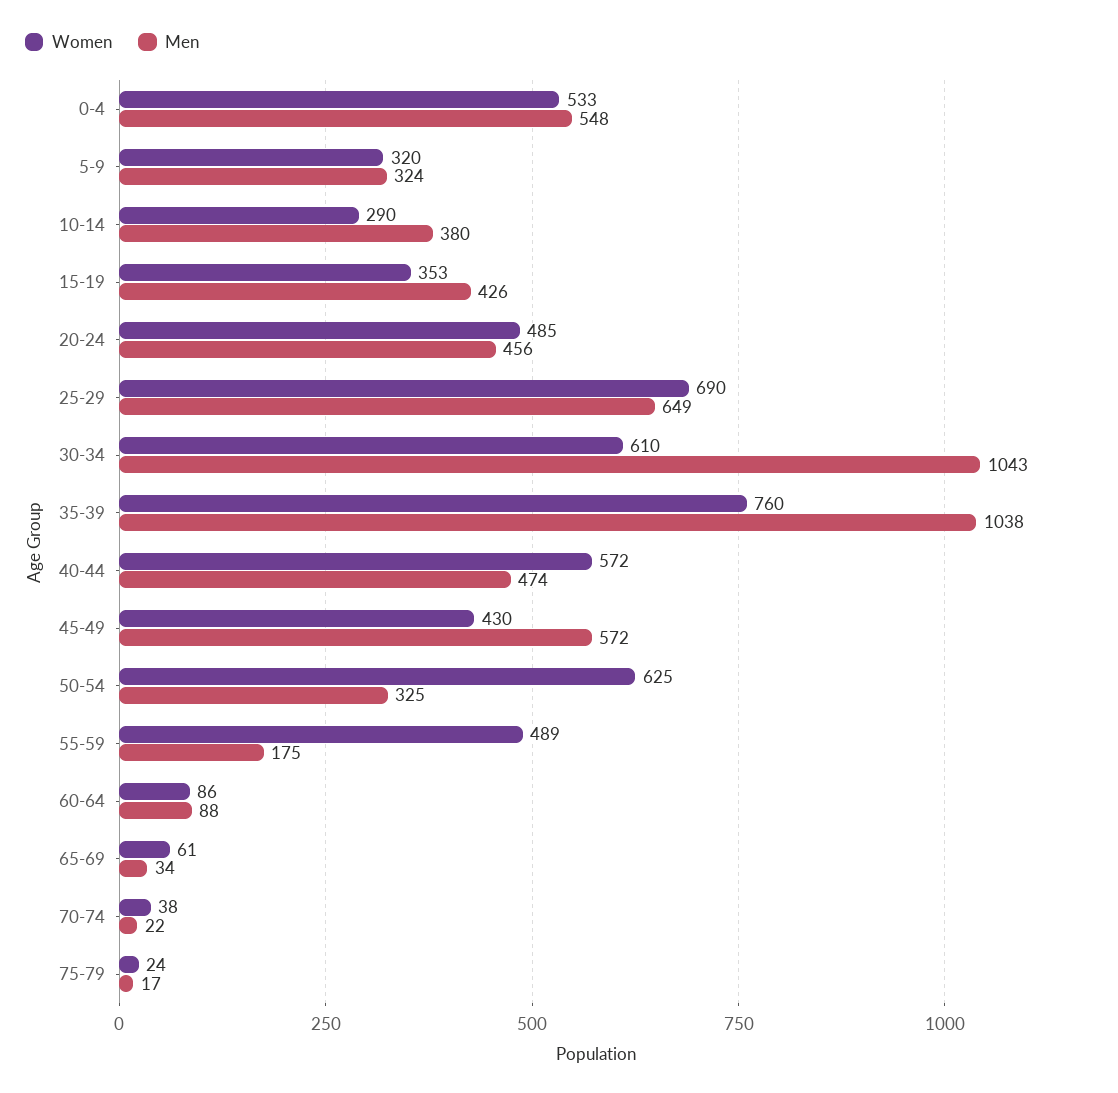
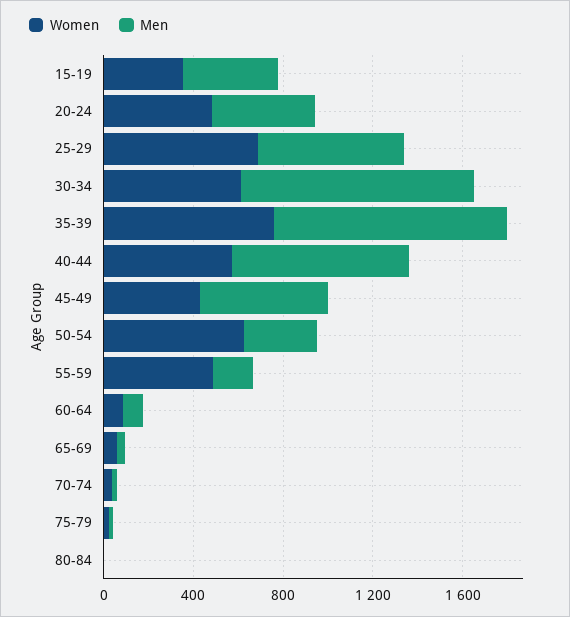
Women, 0-4: 533 -> none
Men, 0-4: 548 -> none
Women, 5-9: 320 -> none
Men, 5-9: 324 -> none
Women, 10-14: 290 -> none
Men, 10-14: 380 -> none
Men, 40-44: 474 -> 800
Women, 80-84: none -> 0
Men, 80-84: none -> 0

